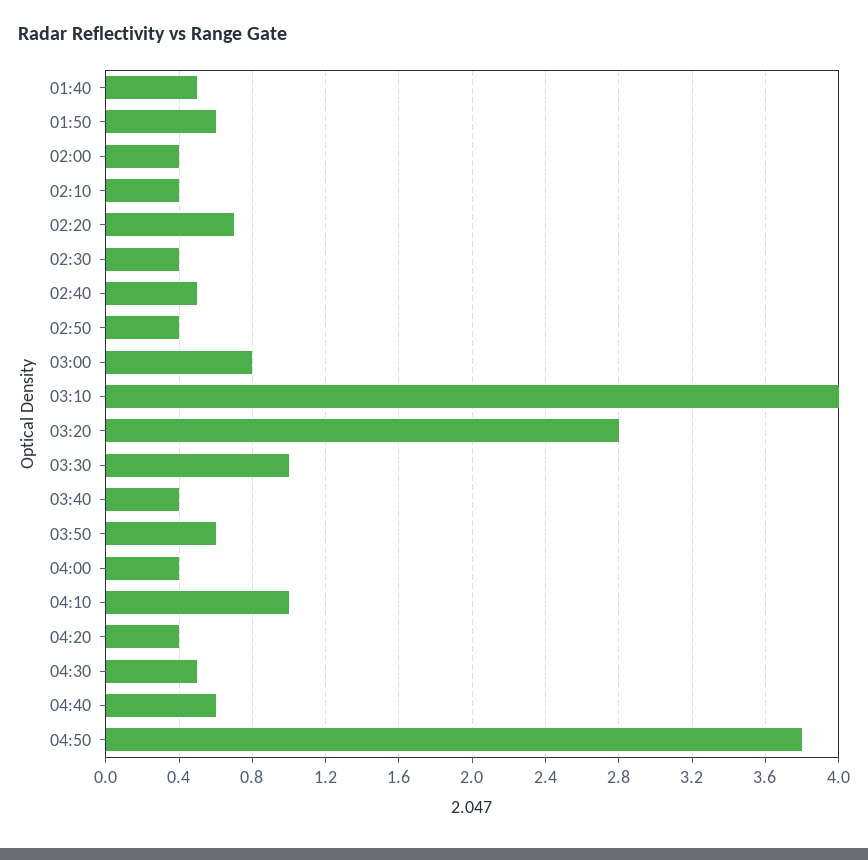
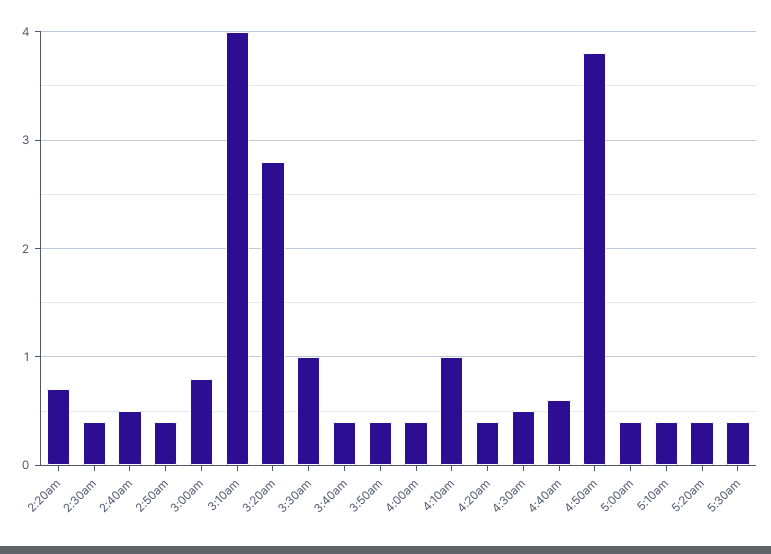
01:40: 0.5 -> none
01:50: 0.6 -> none
02:00: 0.4 -> none
02:10: 0.4 -> none
03:50: 0.6 -> 0.4
5:00am: none -> 0.4
5:10am: none -> 0.4
5:20am: none -> 0.4
5:30am: none -> 0.4

